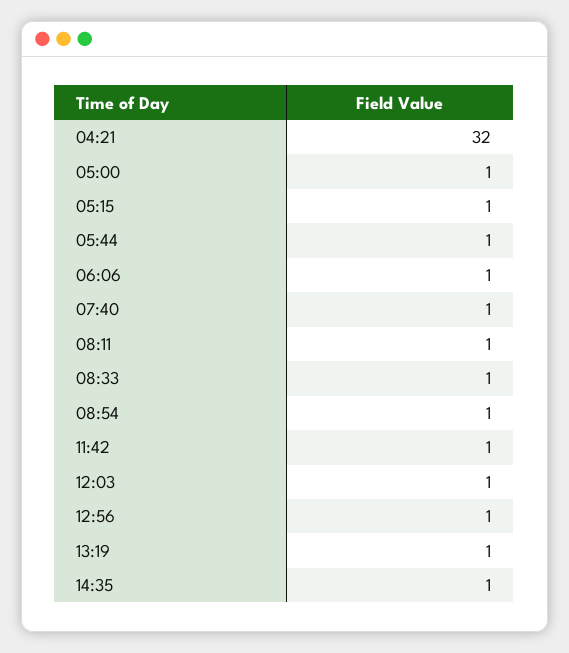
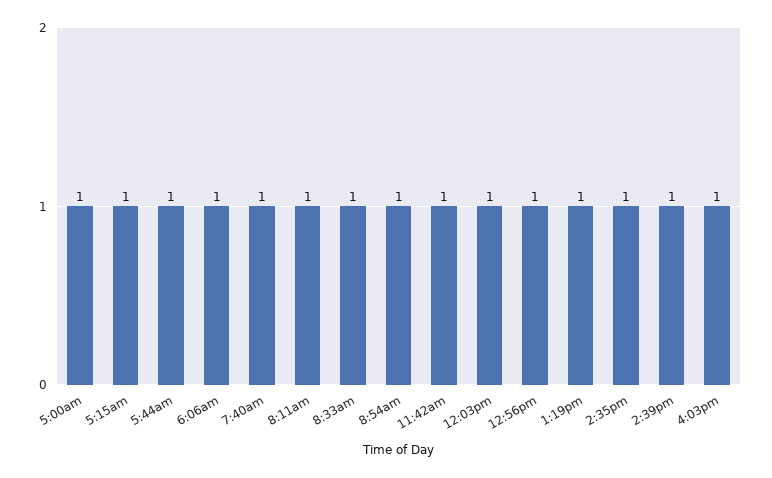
04:21: 32 -> none
2:39pm: none -> 1
4:03pm: none -> 1

